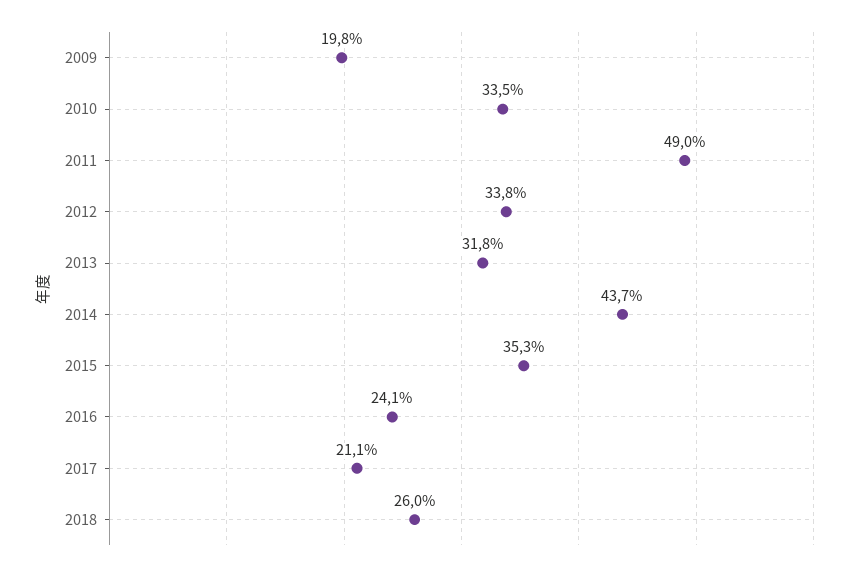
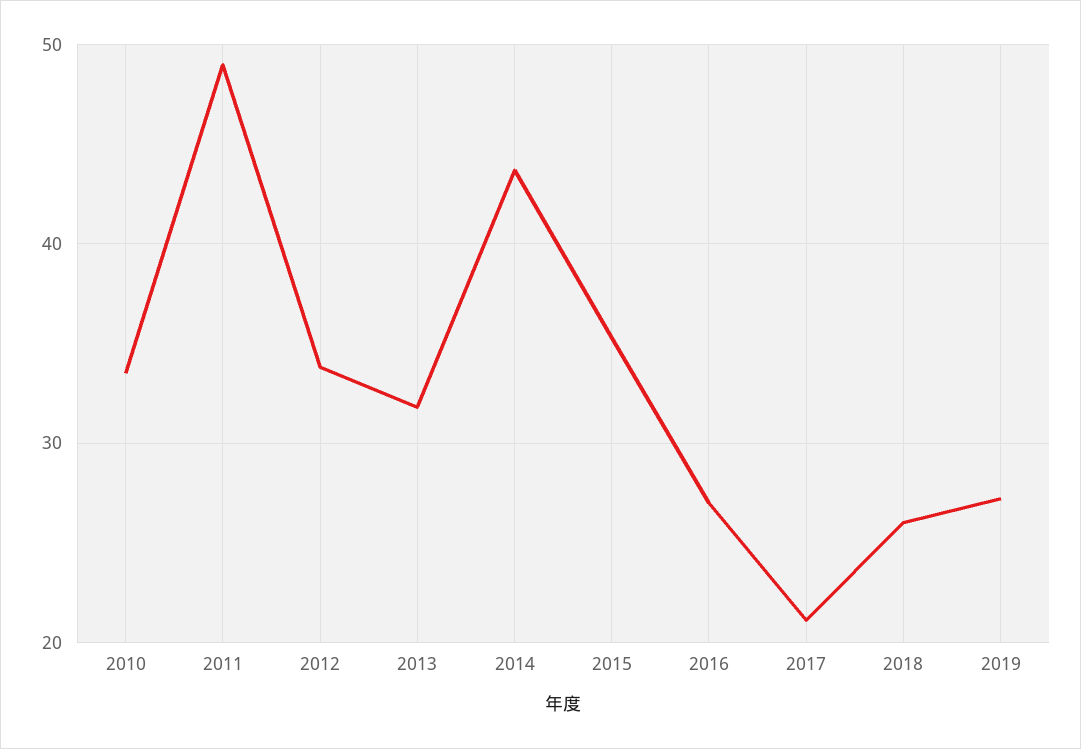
2009: 19.8 -> none
2016: 24.1 -> 27
2019: none -> 27

